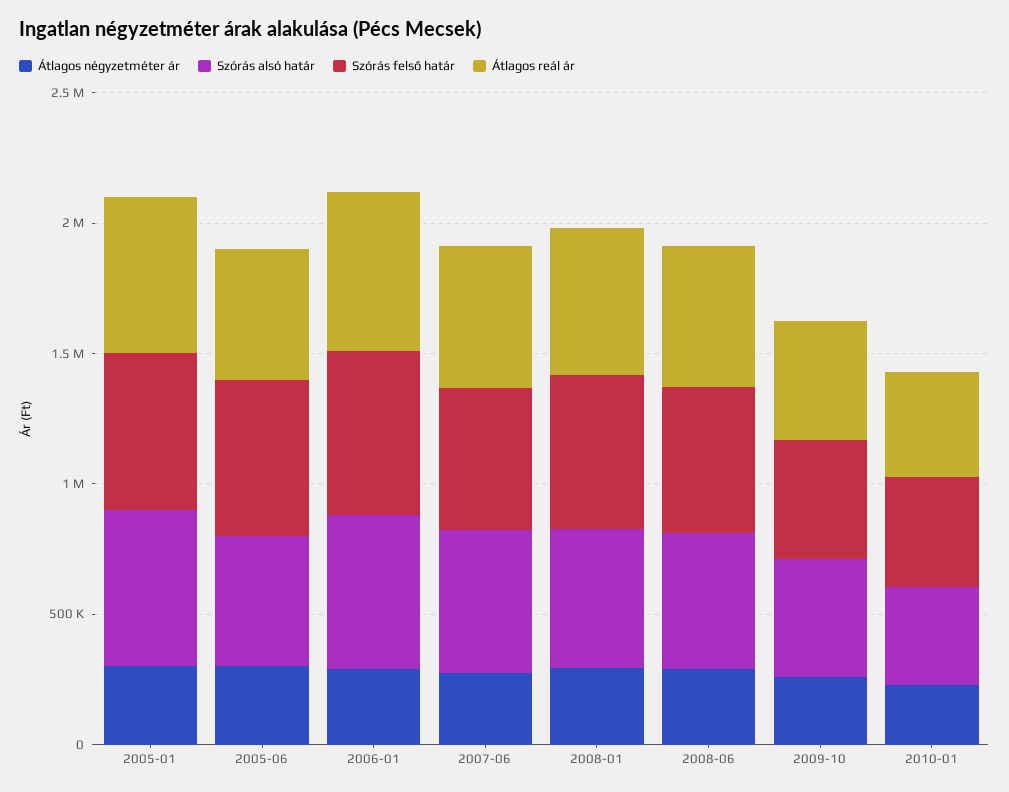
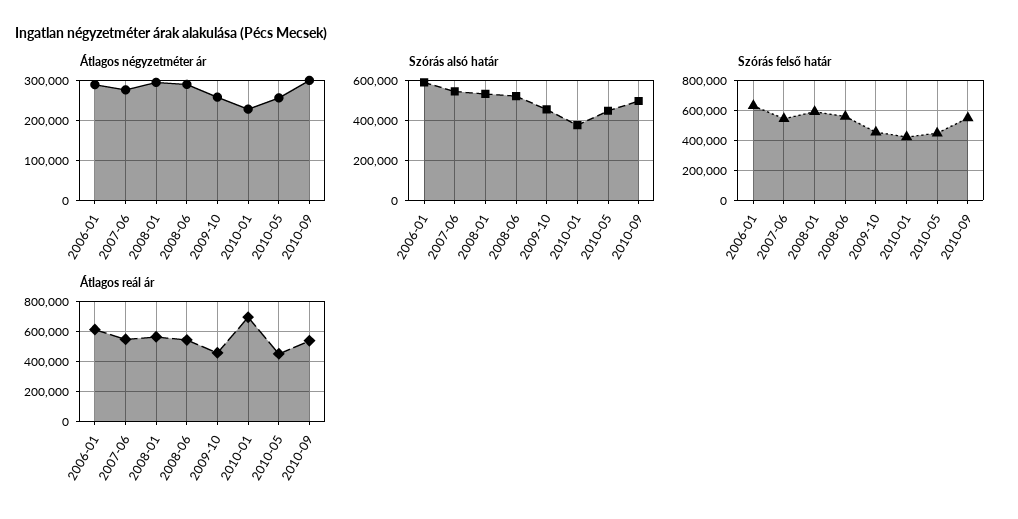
Átlagos négyzetméter ár, 2005-01: 300000 -> none
Szórás alsó határ, 2005-01: 600000 -> none
Szórás felső határ, 2005-01: 600000 -> none
Átlagos reál ár, 2005-01: 600000 -> none
Átlagos négyzetméter ár, 2005-06: 300000 -> none
Szórás alsó határ, 2005-06: 500000 -> none
Szórás felső határ, 2005-06: 600000 -> none
Átlagos reál ár, 2005-06: 500000 -> none
Átlagos reál ár, 2010-01: 400000 -> 700000
Átlagos négyzetméter ár, 2010-05: none -> 260000
Átlagos négyzetméter ár, 2010-09: none -> 300000
Szórás alsó határ, 2010-05: none -> 450000
Szórás alsó határ, 2010-09: none -> 500000
Szórás felső határ, 2010-05: none -> 450000
Szórás felső határ, 2010-09: none -> 550000
Átlagos reál ár, 2010-05: none -> 450000
Átlagos reál ár, 2010-09: none -> 550000

